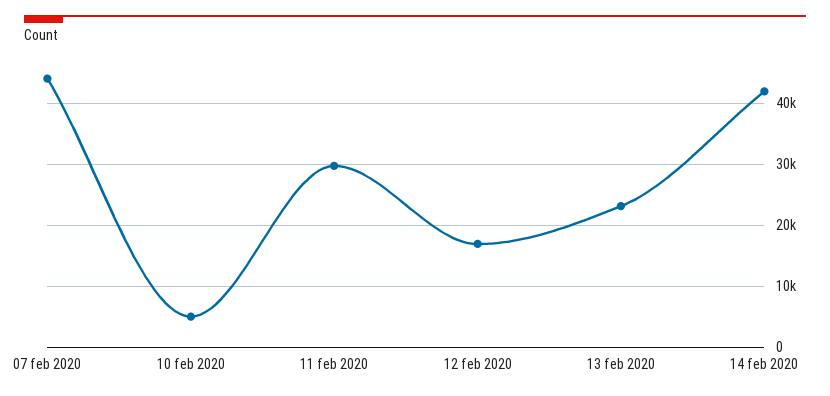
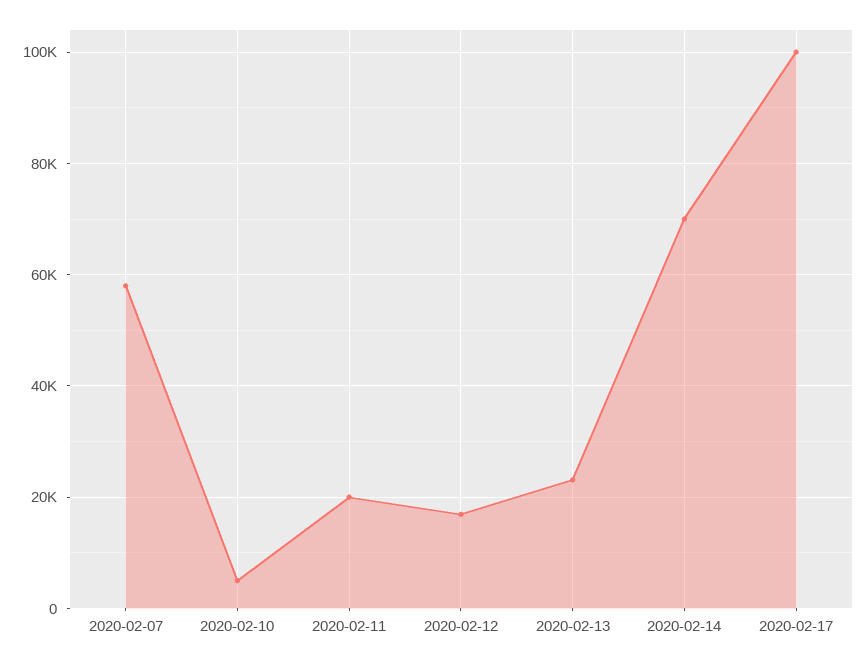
07 feb 2020: 44000 -> 58000
11 feb 2020: 30000 -> 20000
14 feb 2020: 42000 -> 70000
2020-02-17: none -> 100000

